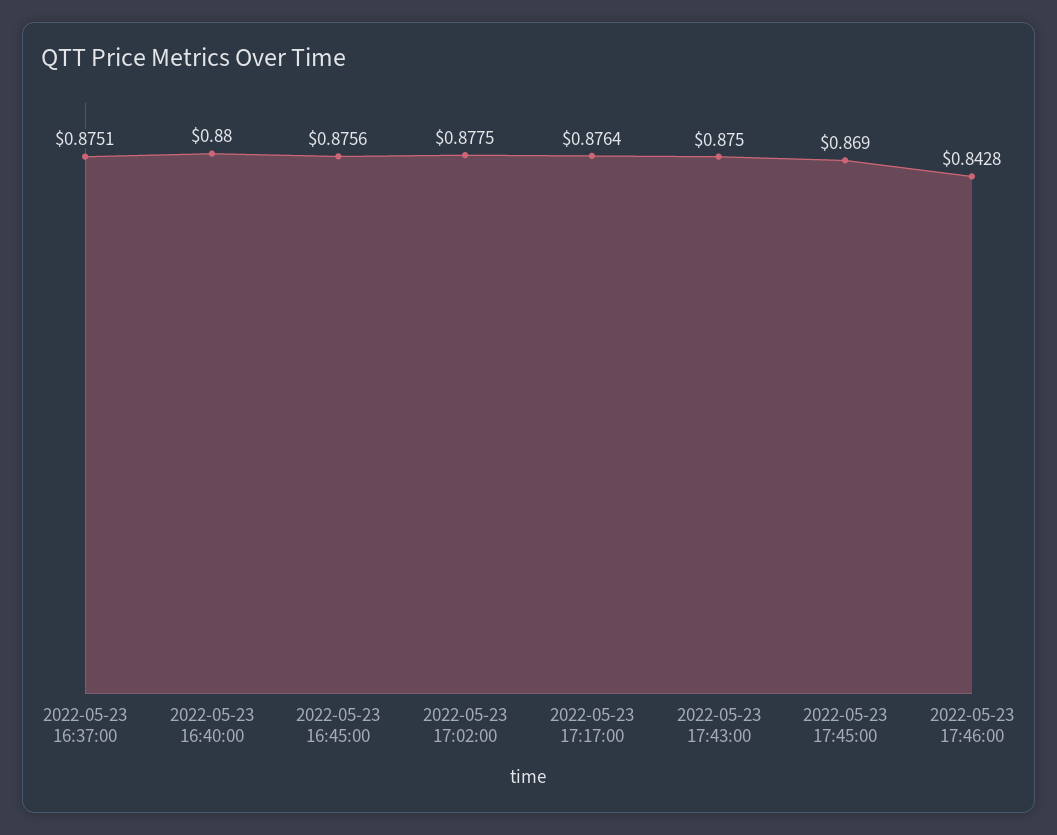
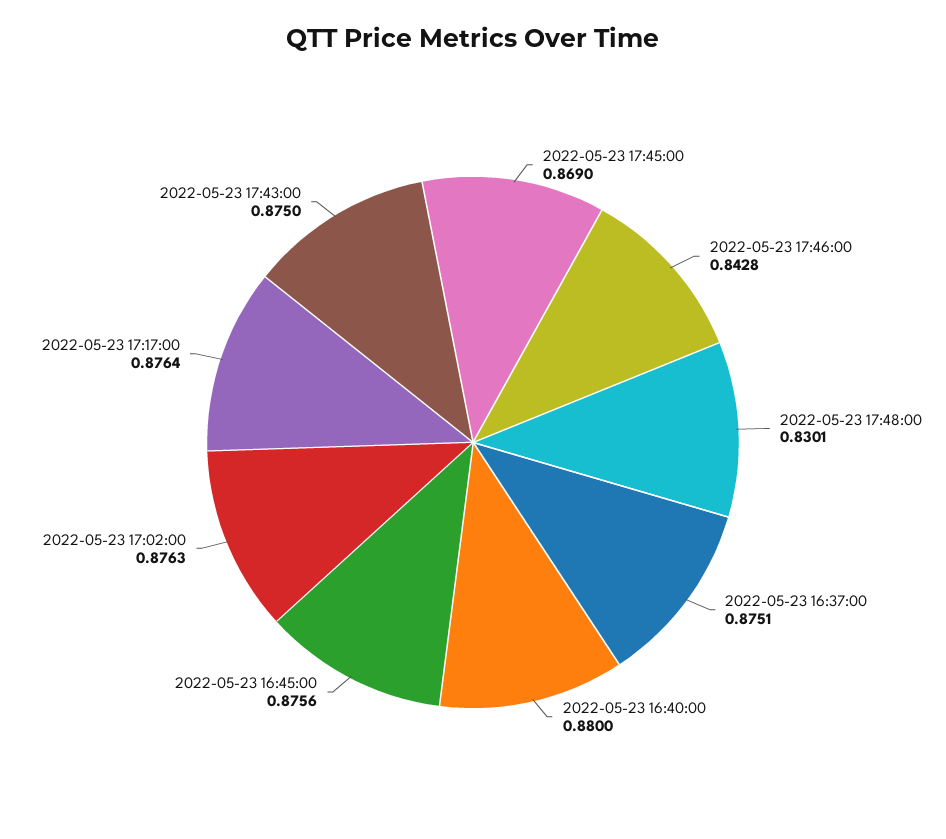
2022-05-23 17:02:00: 0.8775 -> 0.8763
2022-05-23 17:48:00: none -> 0.8301

